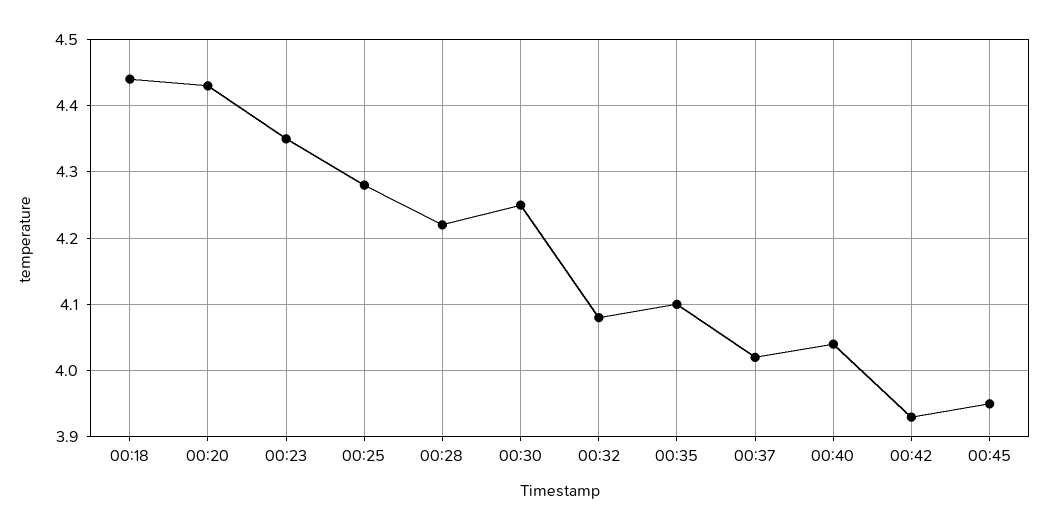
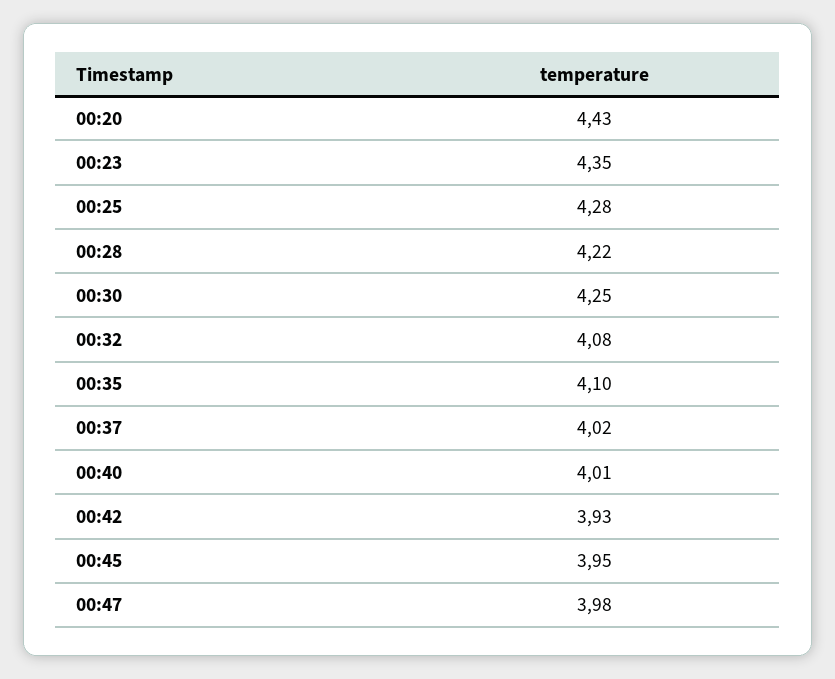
00:18: 4.44 -> none
00:40: 4.04 -> 4.01
00:47: none -> 3.98

